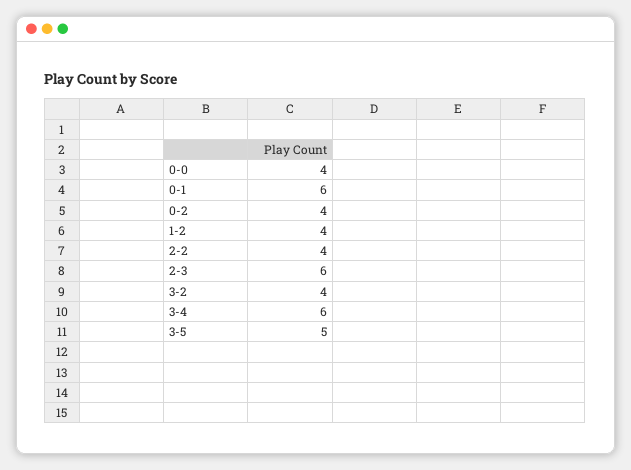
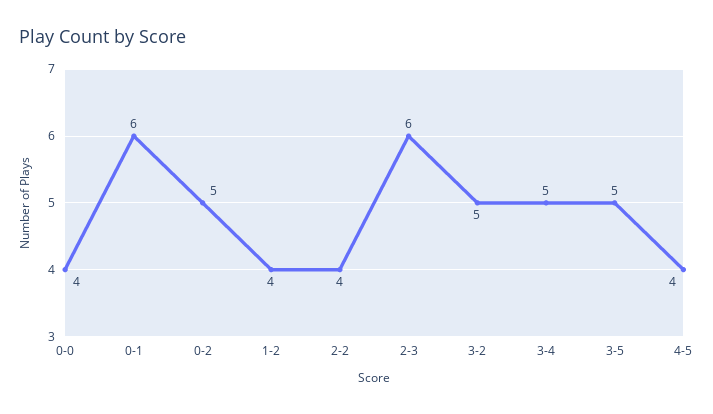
0-2: 4 -> 5
3-2: 4 -> 5
3-4: 6 -> 5
4-5: none -> 4

